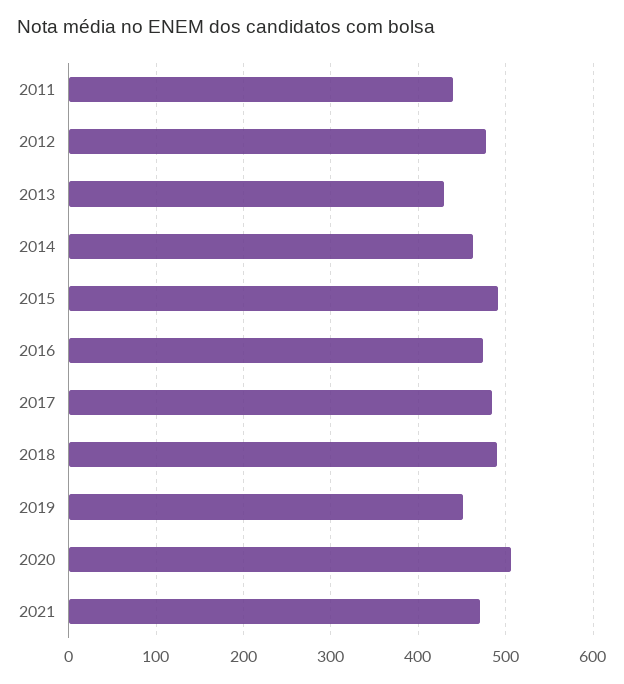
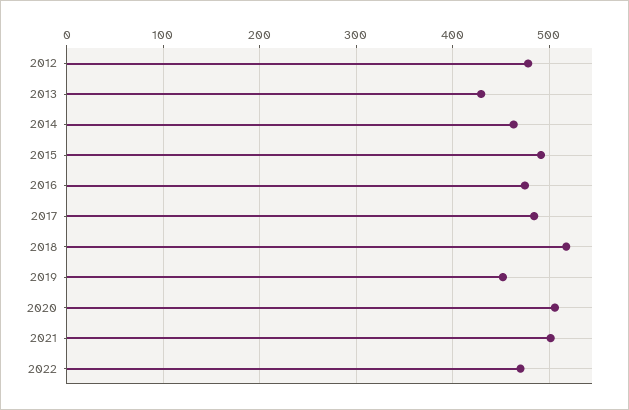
2011: 440 -> none
2018: 490 -> 520
2021: 470 -> 500
2022: none -> 470

